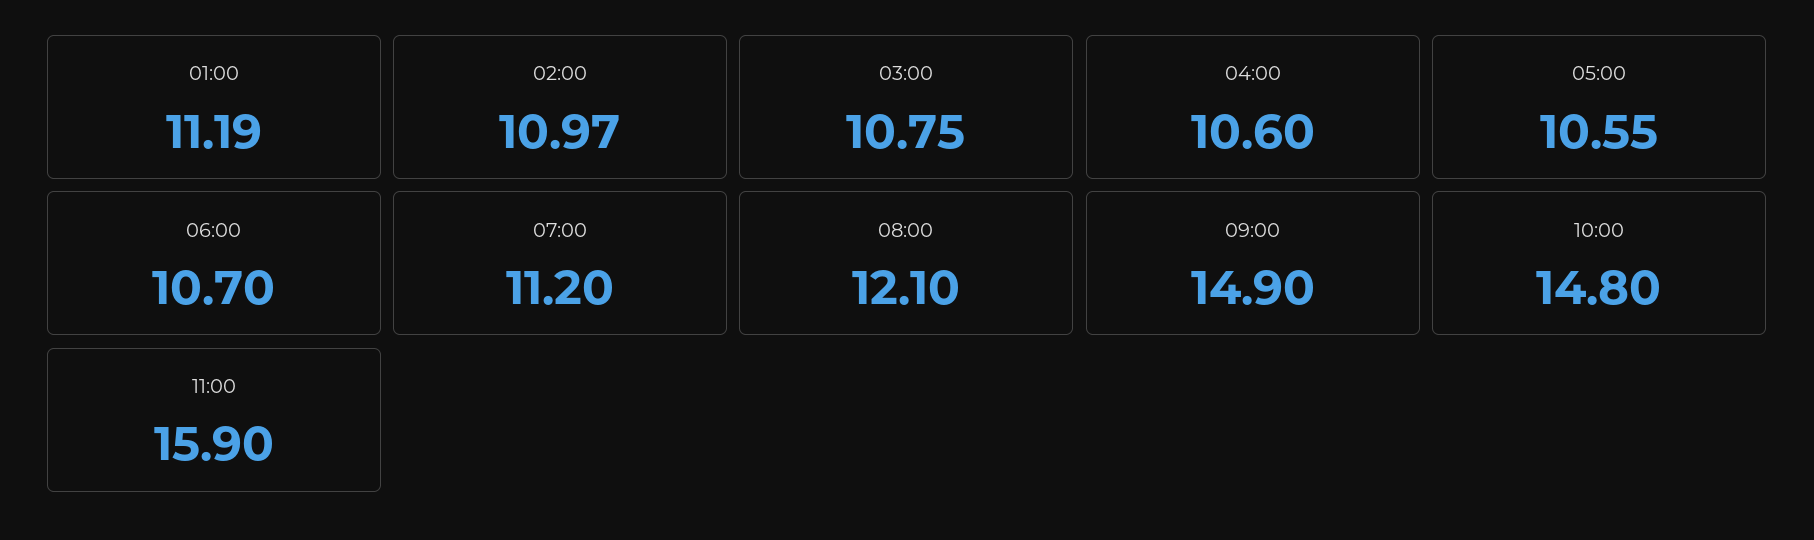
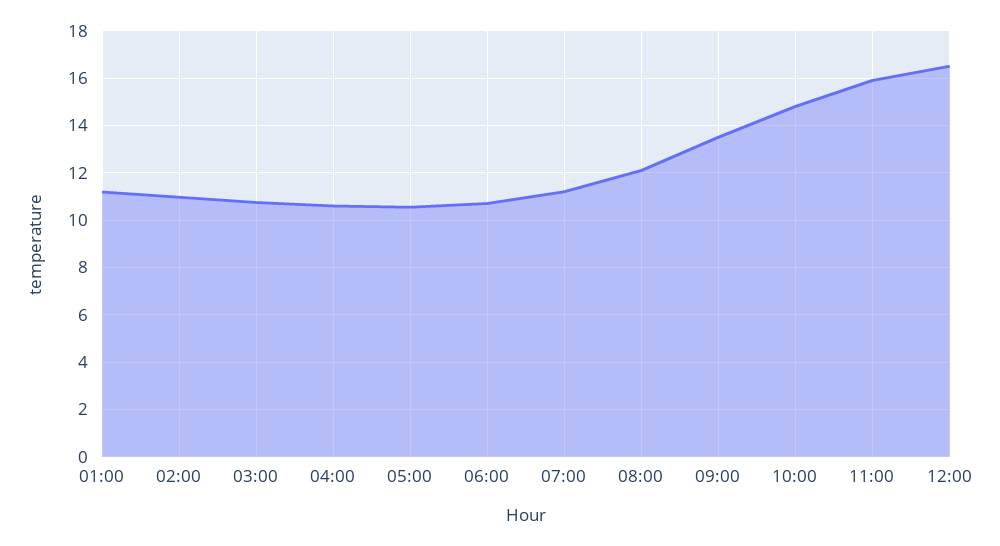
09:00: 14.9 -> 13.5
12:00: none -> 16.5

